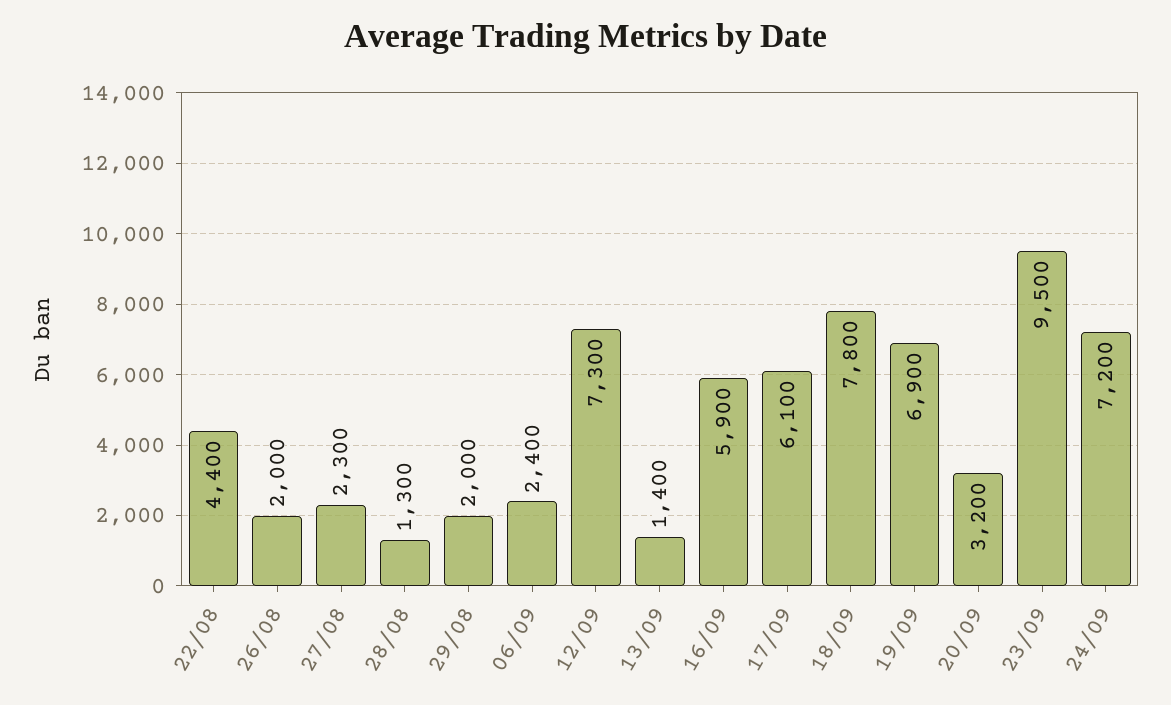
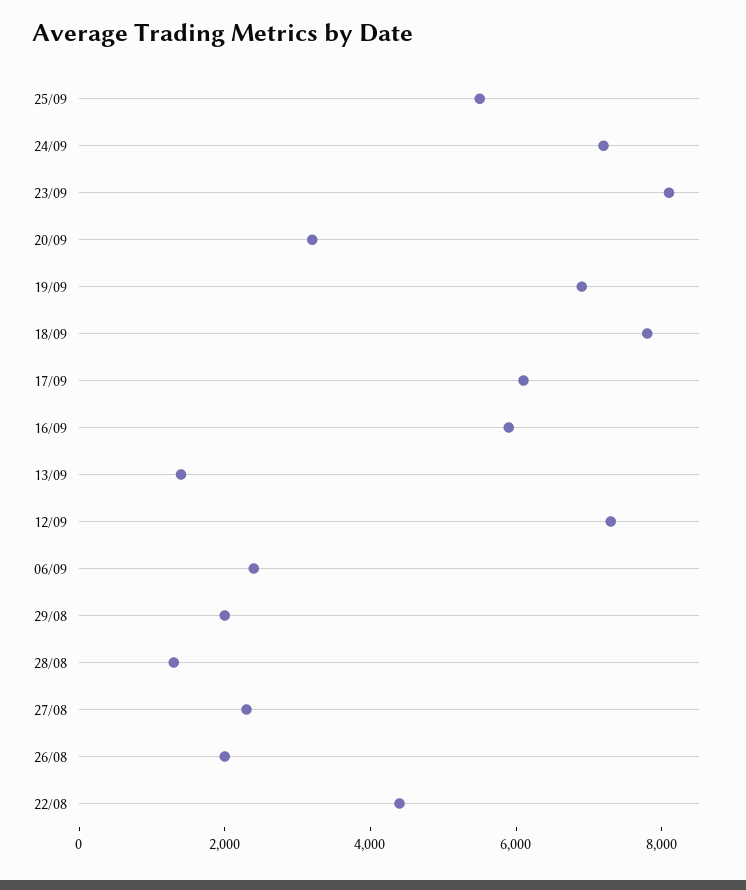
23/09: 9500 -> 8000
25/09: none -> 5500

